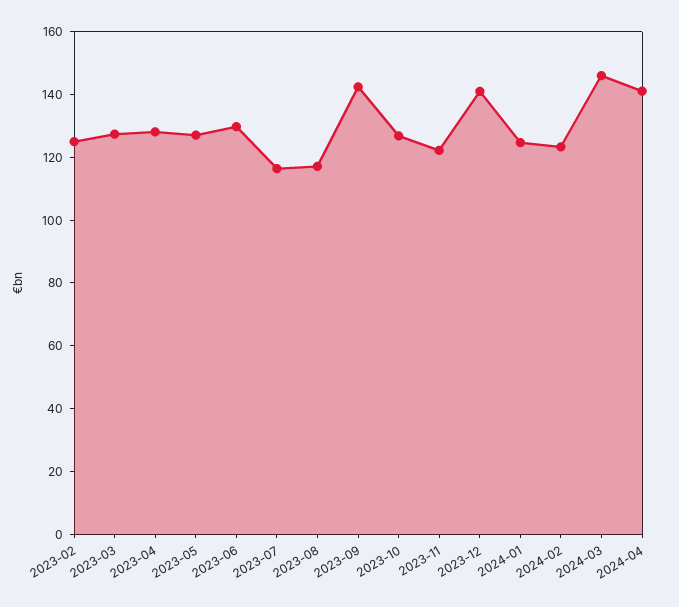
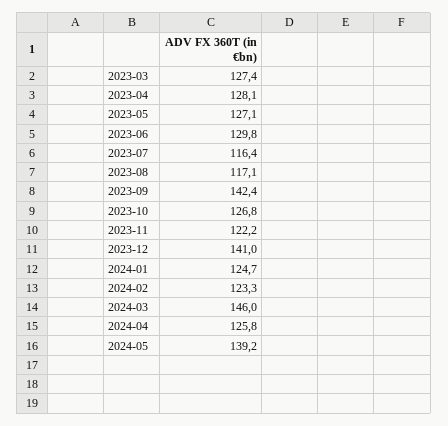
2023-02: 125 -> none
2024-04: 140 -> 125.8
2024-05: none -> 139.2

